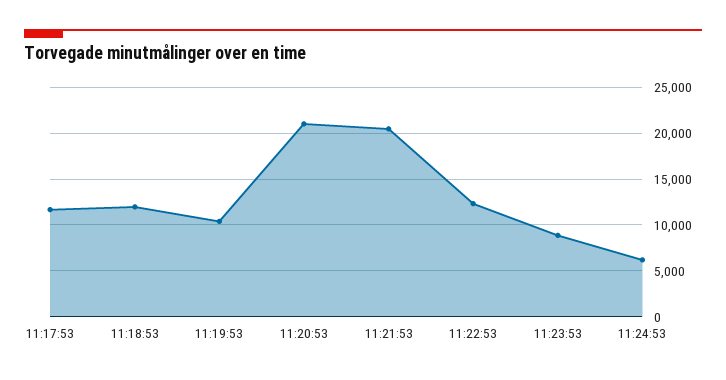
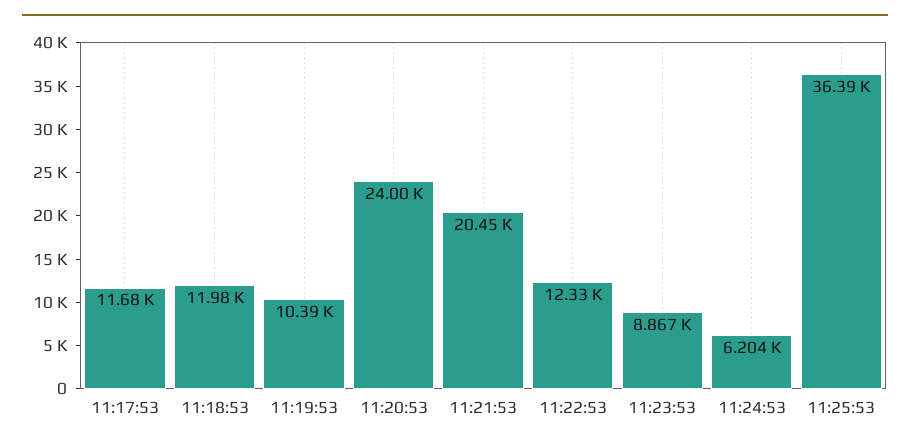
11:20:53: 21000 -> 24000
11:25:53: none -> 36390

